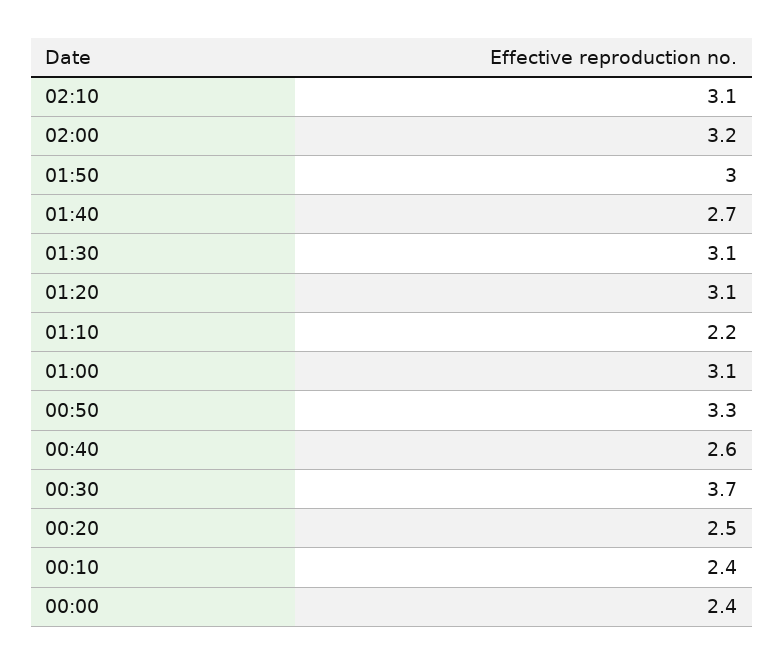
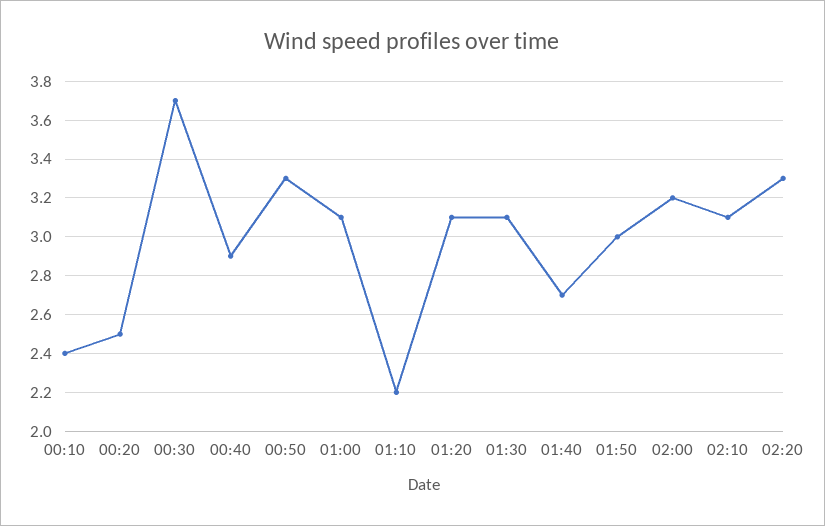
00:40: 2.6 -> 2.9
00:00: 2.4 -> none
02:20: none -> 3.3

